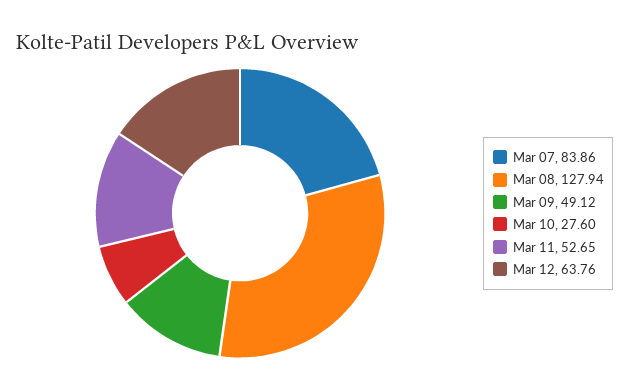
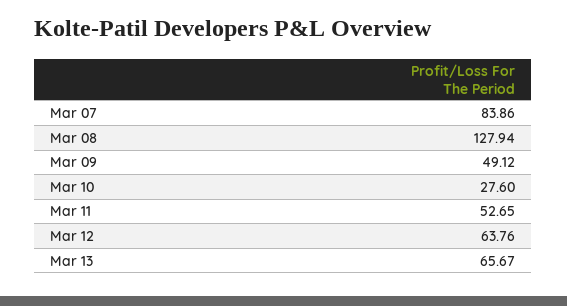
Mar 13: none -> 65.67

